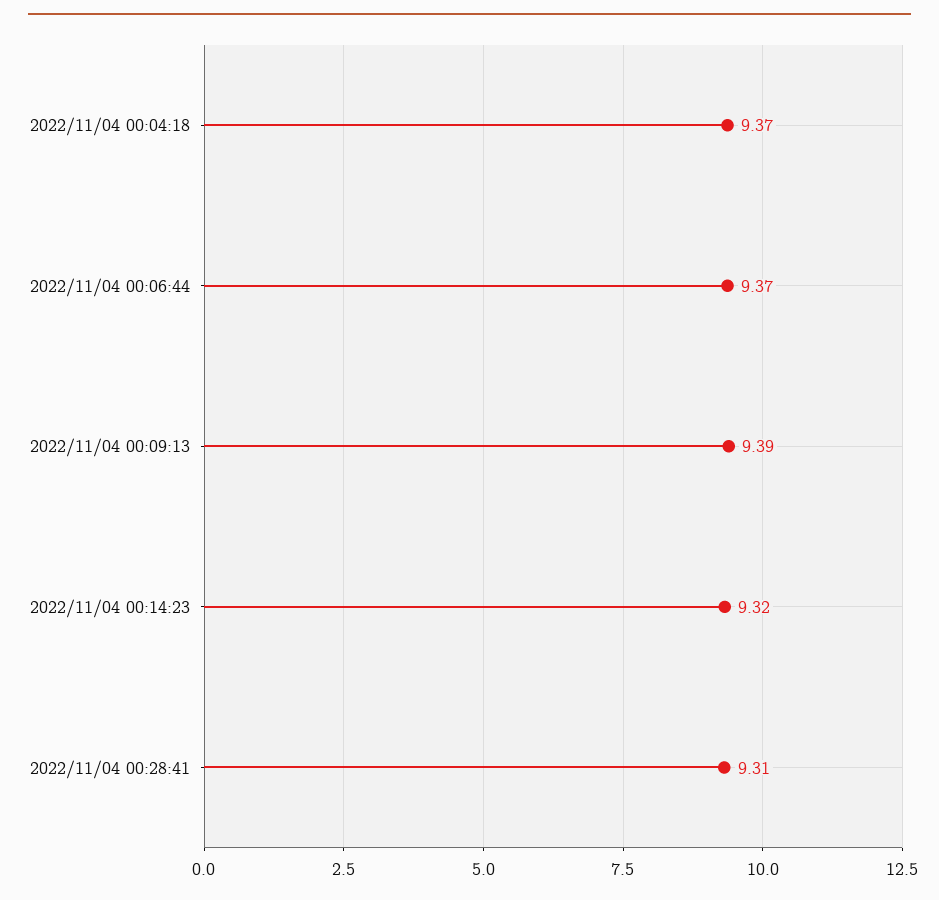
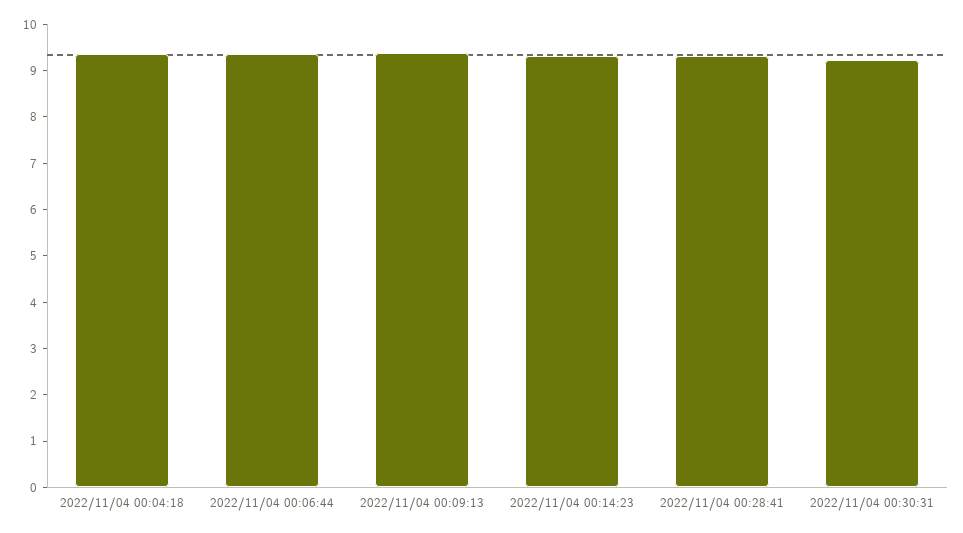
2022/11/04 00:30:31: none -> 9.2

